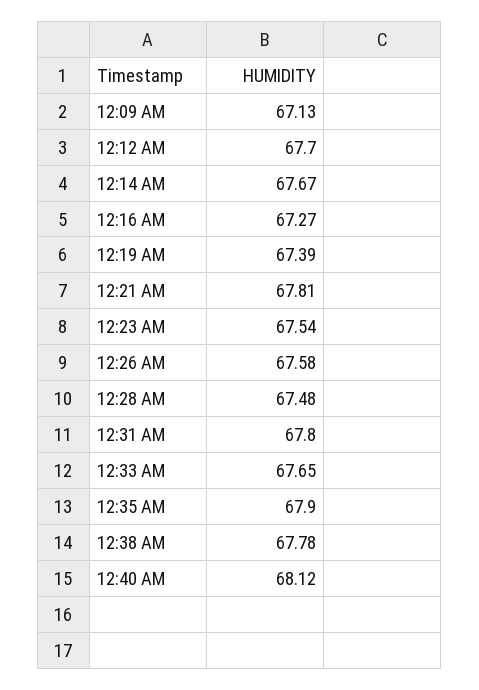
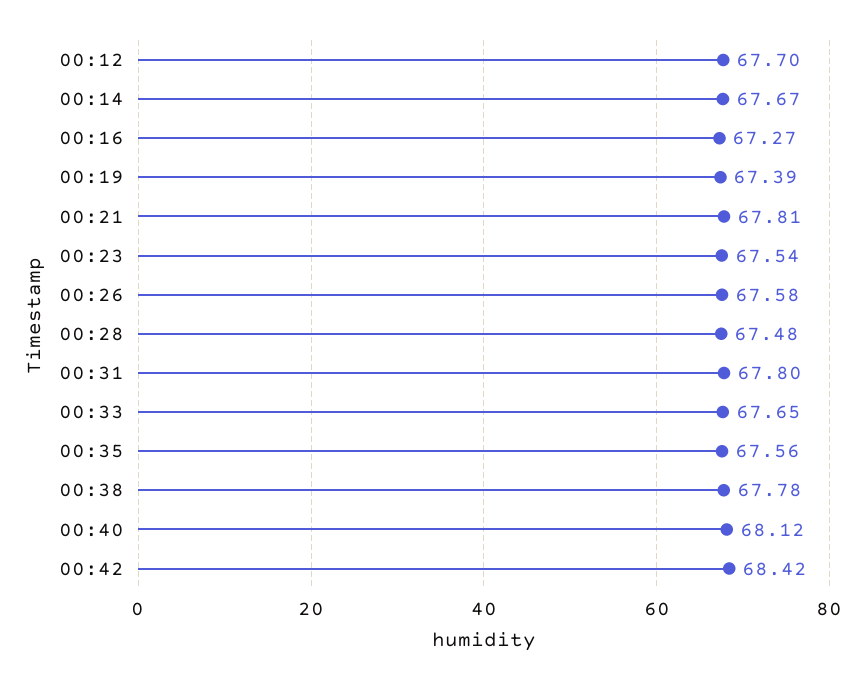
12:09 AM: 67.13 -> none
12:35 AM: 67.9 -> 67.56
00:42: none -> 68.42

